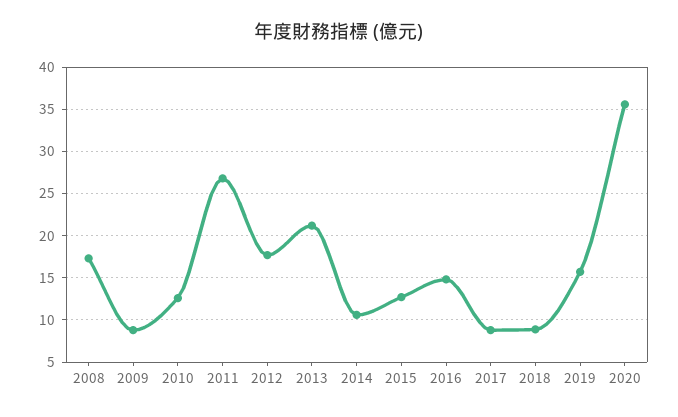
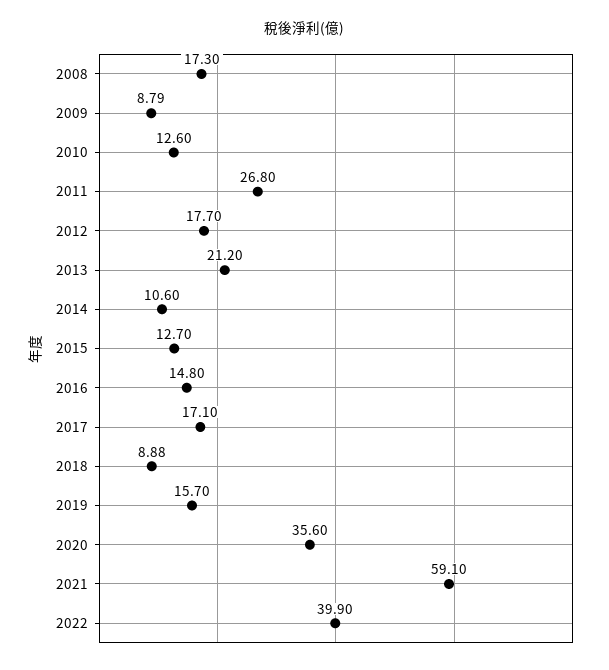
2017: 9 -> 17.1
2021: none -> 59.1
2022: none -> 39.9

